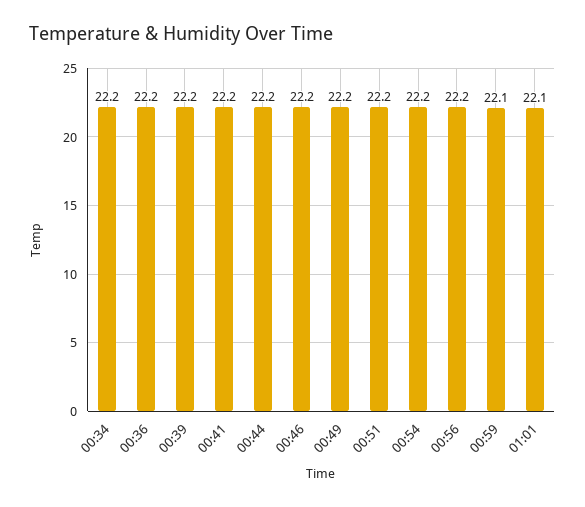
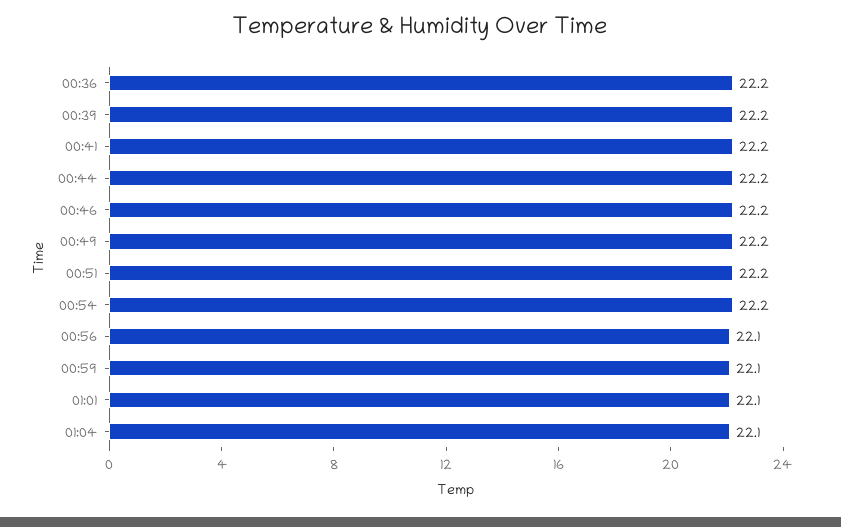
00:34: 22.2 -> none
00:56: 22.2 -> 22.1
01:04: none -> 22.1

